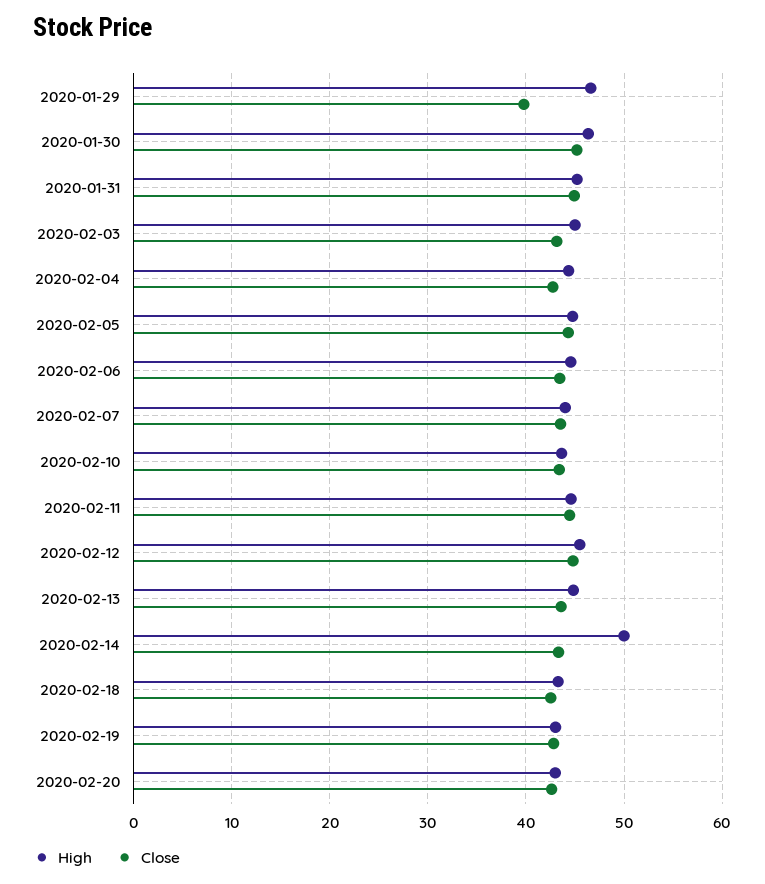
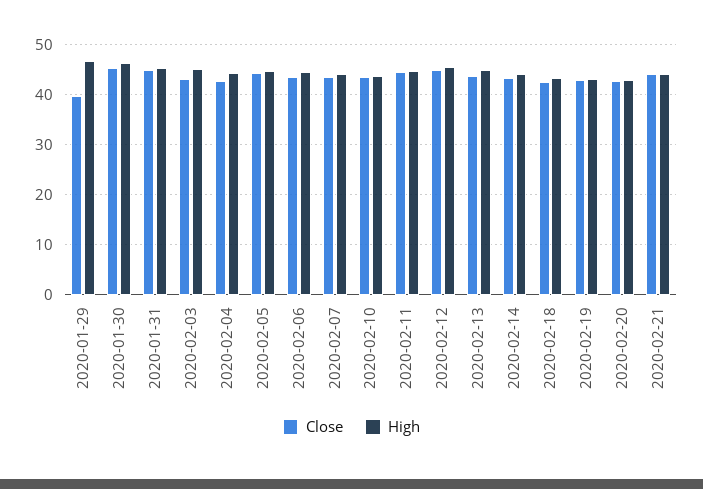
High, 2020-02-14: 50 -> 44
Close, 2020-02-21: none -> 44
High, 2020-02-21: none -> 44

